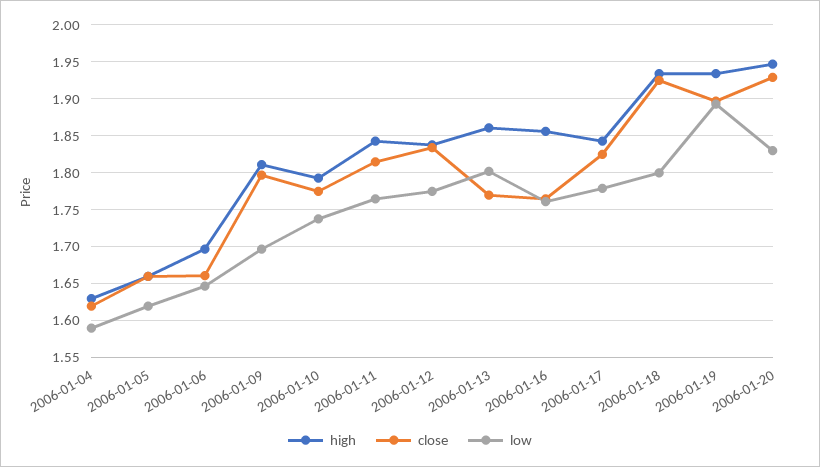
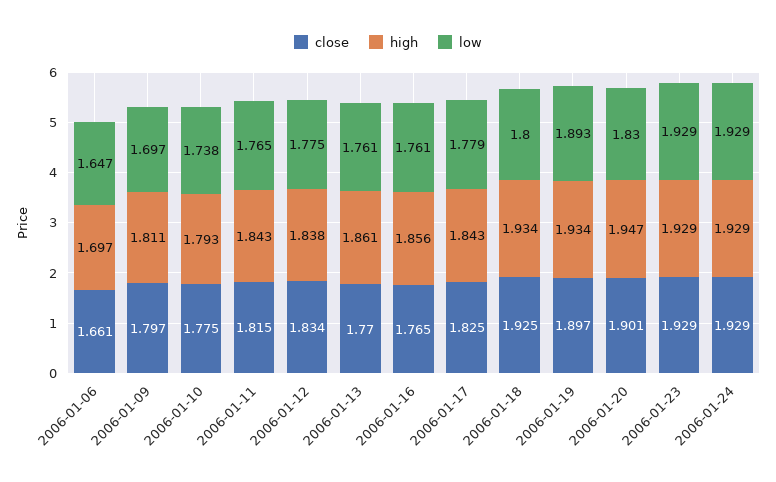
high, 2006-01-04: 1.63 -> none
close, 2006-01-04: 1.62 -> none
low, 2006-01-04: 1.59 -> none
high, 2006-01-05: 1.66 -> none
close, 2006-01-05: 1.66 -> none
low, 2006-01-05: 1.62 -> none
low, 2006-01-13: 1.8 -> 1.761
close, 2006-01-20: 1.93 -> 1.901
close, 2006-01-23: none -> 1.929
high, 2006-01-23: none -> 1.929
low, 2006-01-23: none -> 1.929
close, 2006-01-24: none -> 1.929
high, 2006-01-24: none -> 1.929
low, 2006-01-24: none -> 1.929

